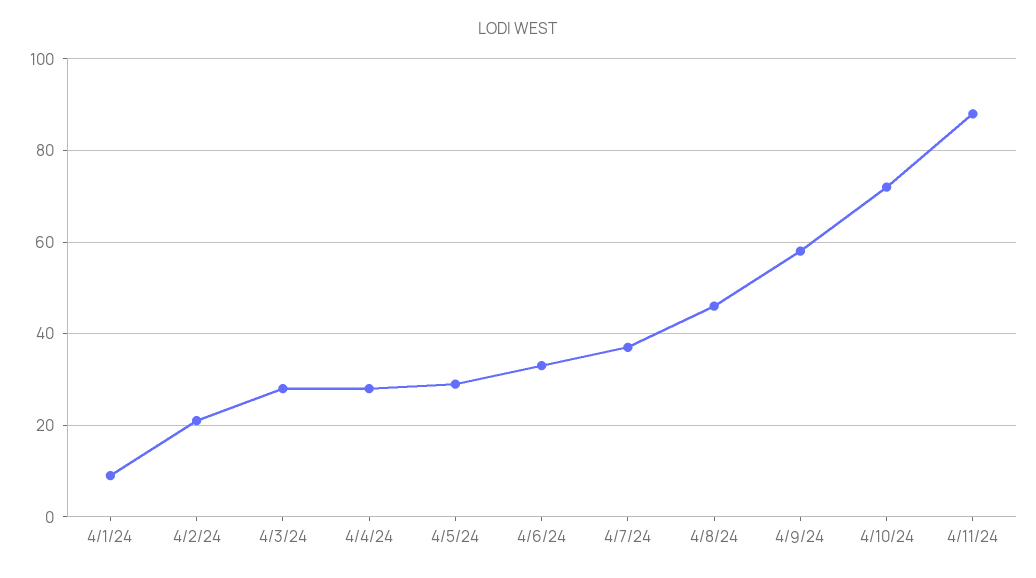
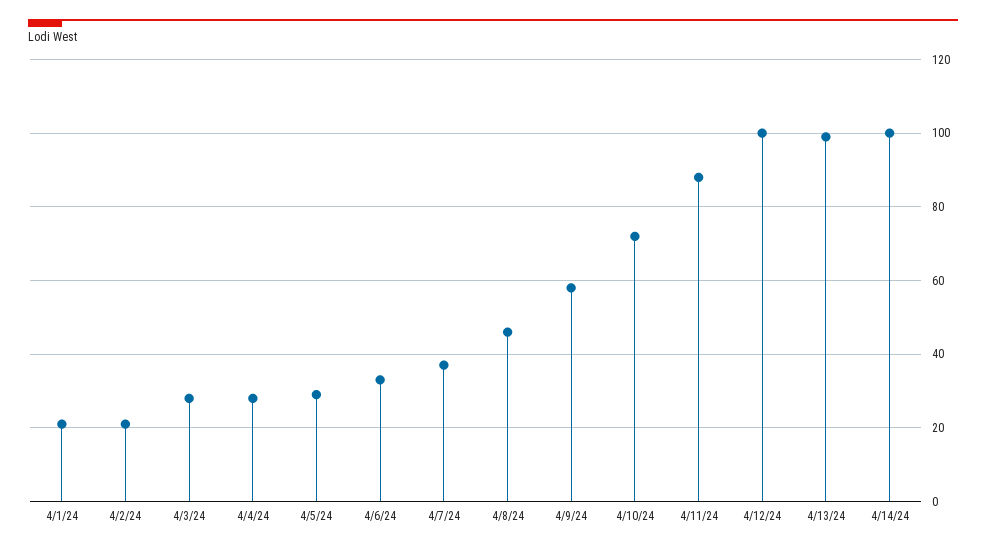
4/1/24: 10 -> 20
4/12/24: none -> 100
4/13/24: none -> 100
4/14/24: none -> 100

